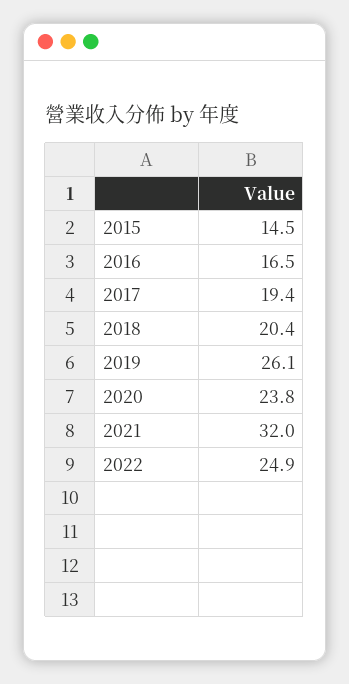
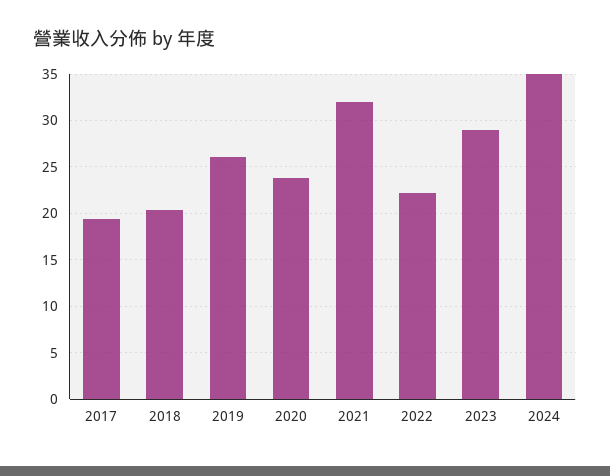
2015: 14.5 -> none
2016: 16.5 -> none
2022: 24.9 -> 22
2023: none -> 29
2024: none -> 35

